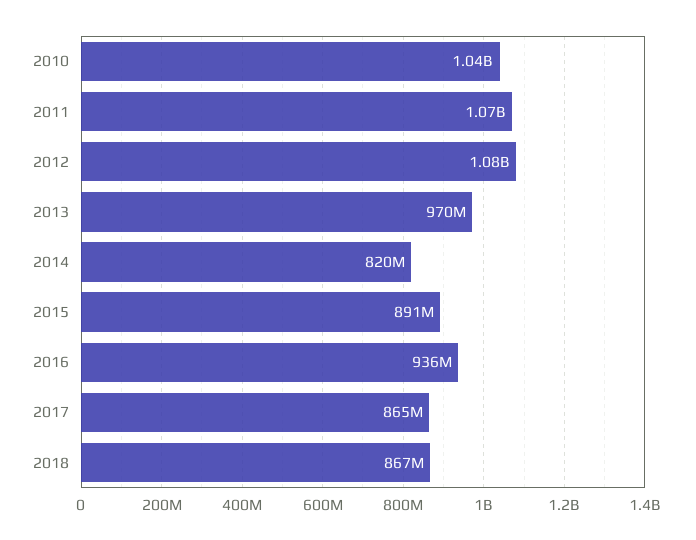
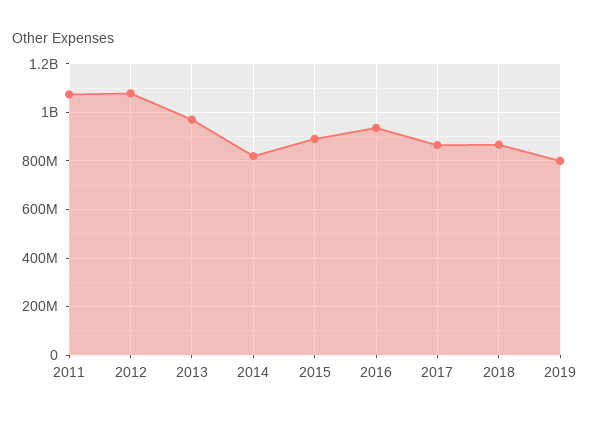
2010: 1040000000 -> none
2019: none -> 800000000

